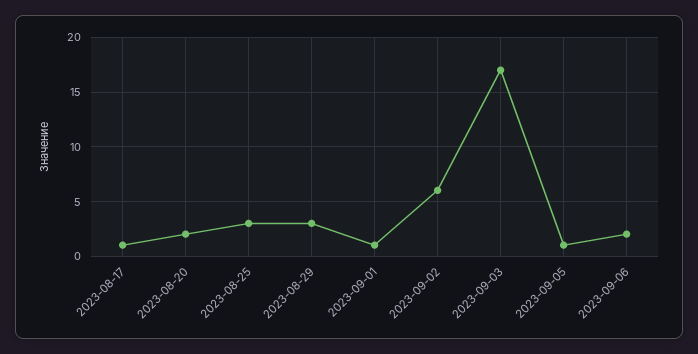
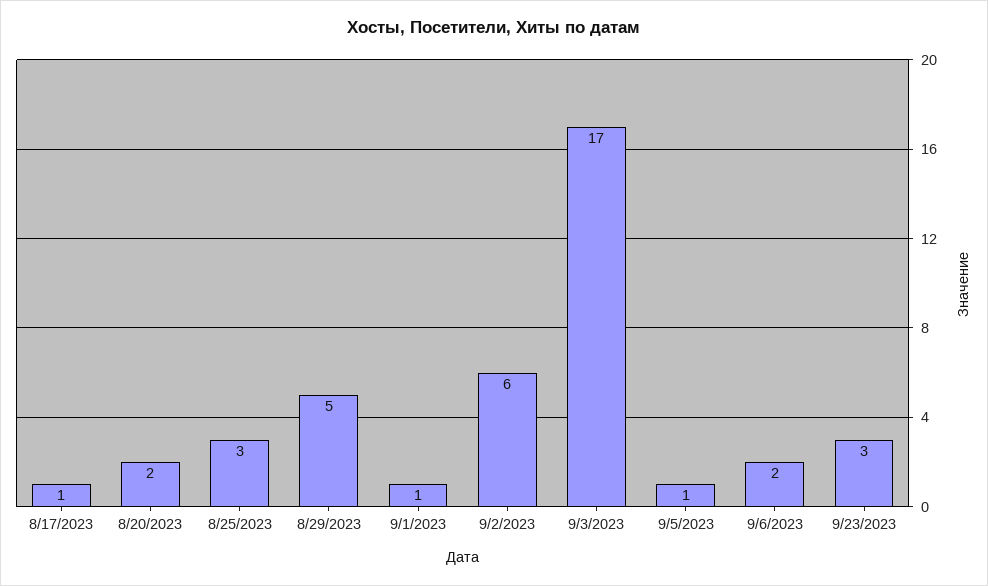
2023-08-29: 3 -> 5
9/23/2023: none -> 3

